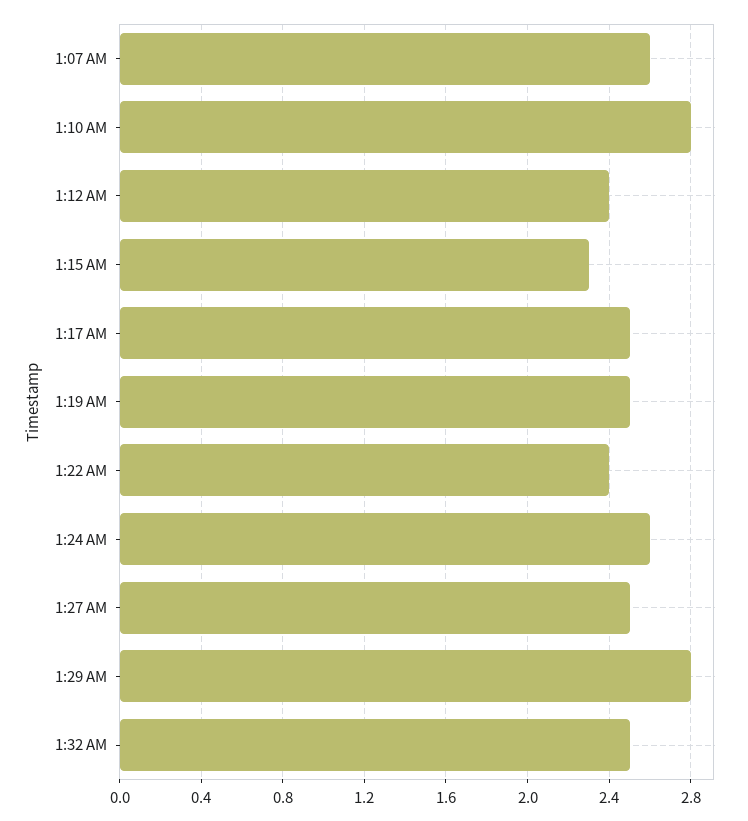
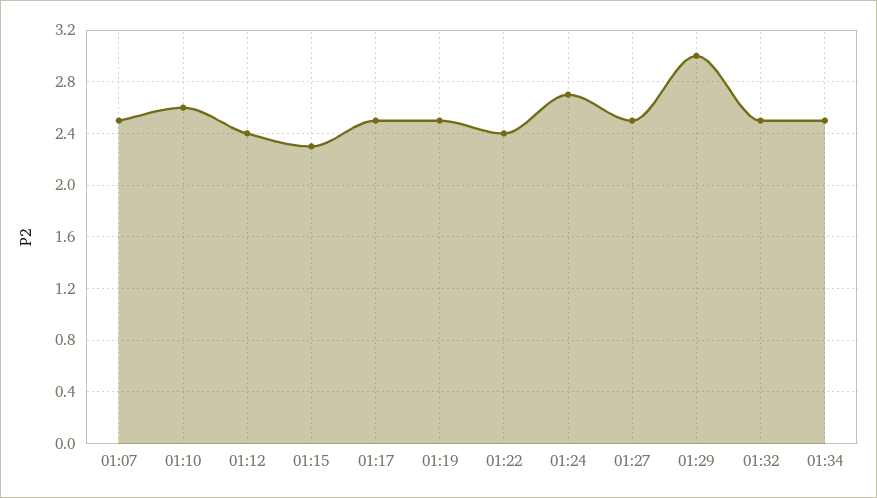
1:07 AM: 2.6 -> 2.5
1:10 AM: 2.8 -> 2.6
1:24 AM: 2.6 -> 2.7
1:29 AM: 2.8 -> 3
01:34: none -> 2.5

